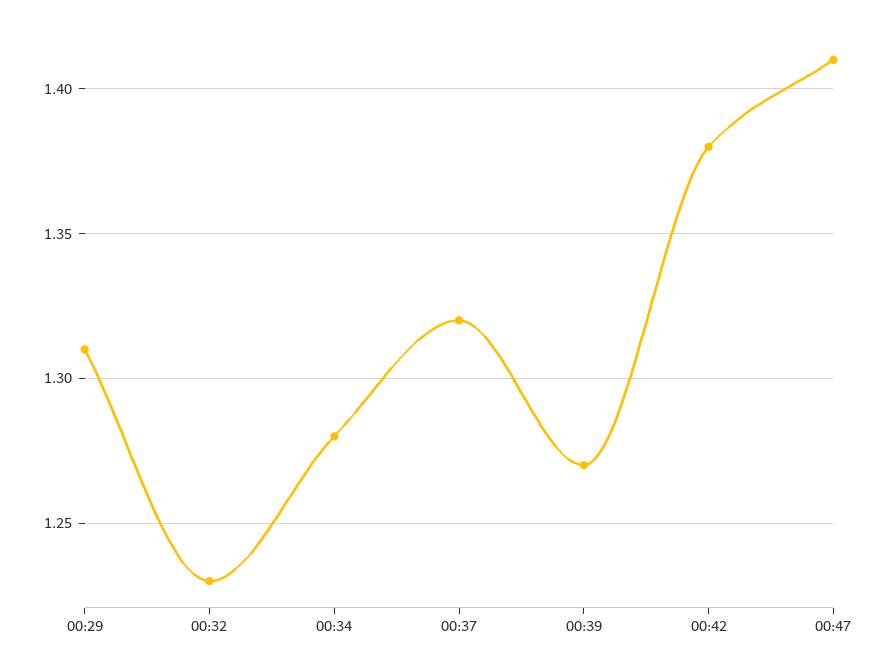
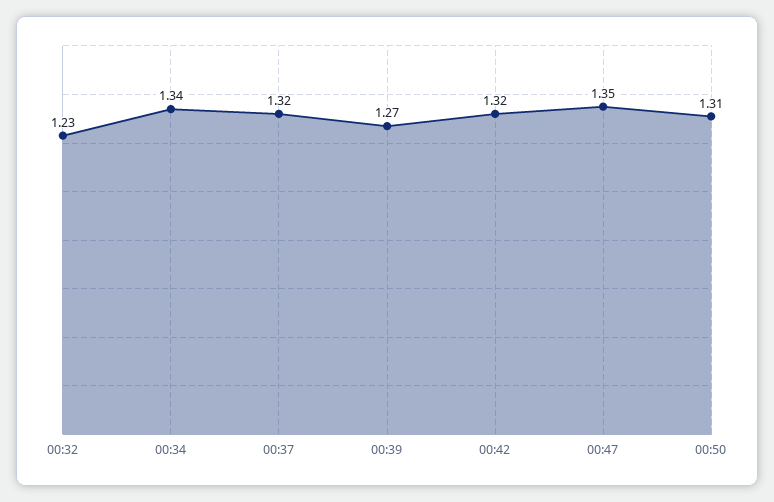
00:29: 1.31 -> none
00:34: 1.28 -> 1.34
00:42: 1.38 -> 1.32
00:47: 1.41 -> 1.35
00:50: none -> 1.31

